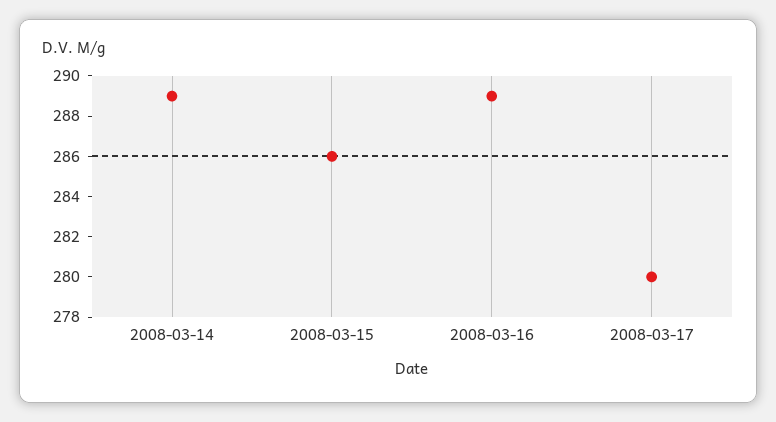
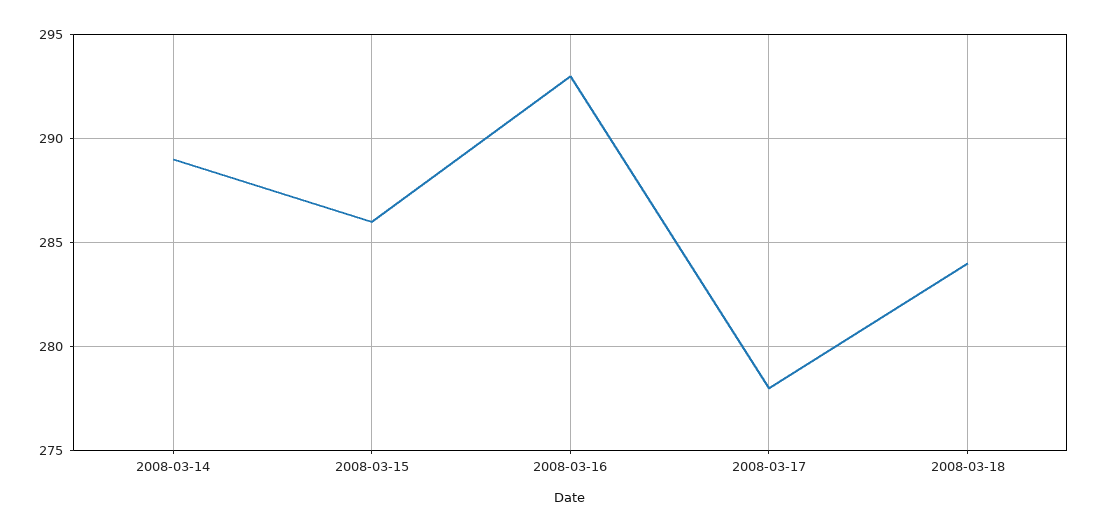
2008-03-16: 289 -> 293
2008-03-17: 280 -> 278
2008-03-18: none -> 284

